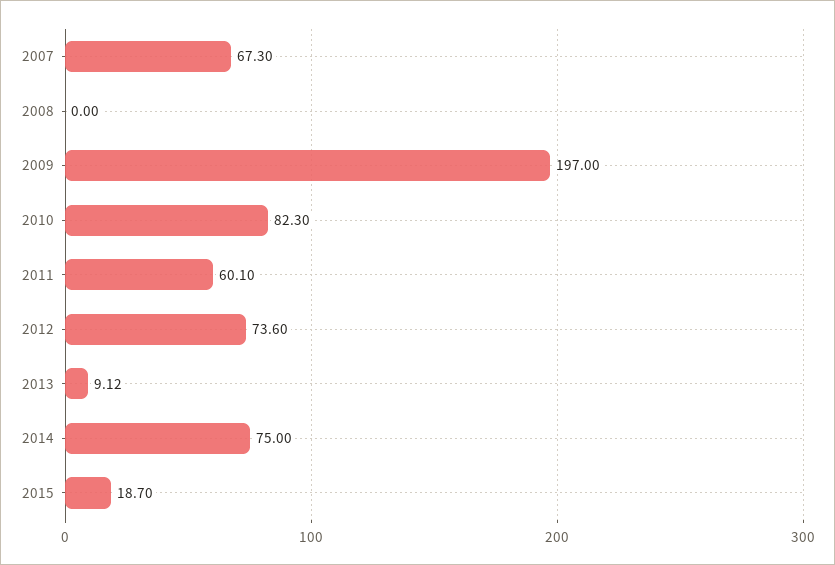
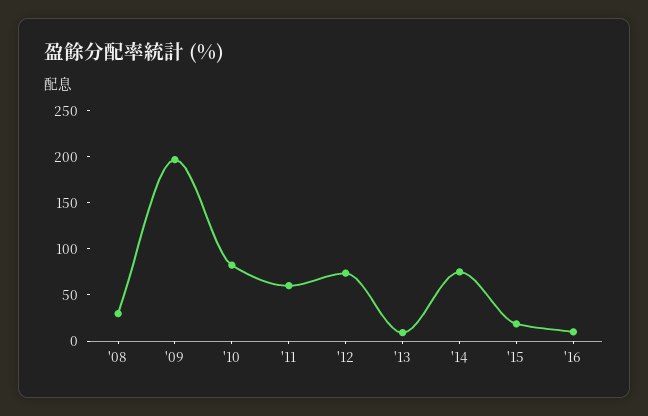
2007: 67.3 -> none
2008: 0 -> 30
'16: none -> 10

